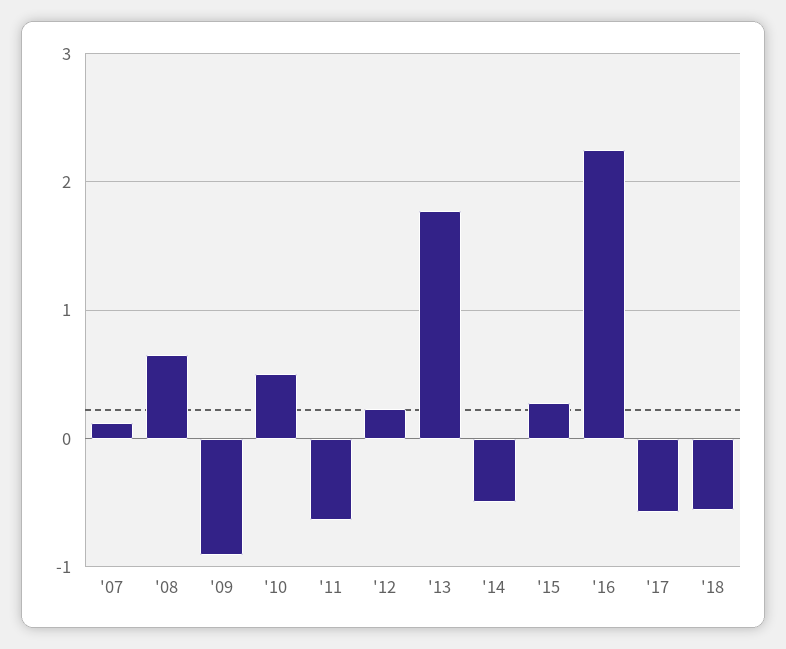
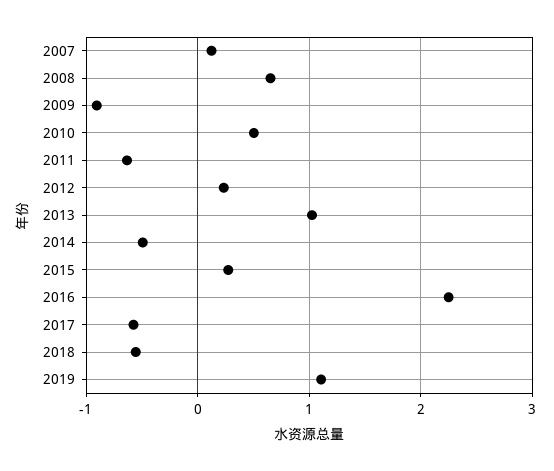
'13: 1.8 -> 1
2019: none -> 1.1

